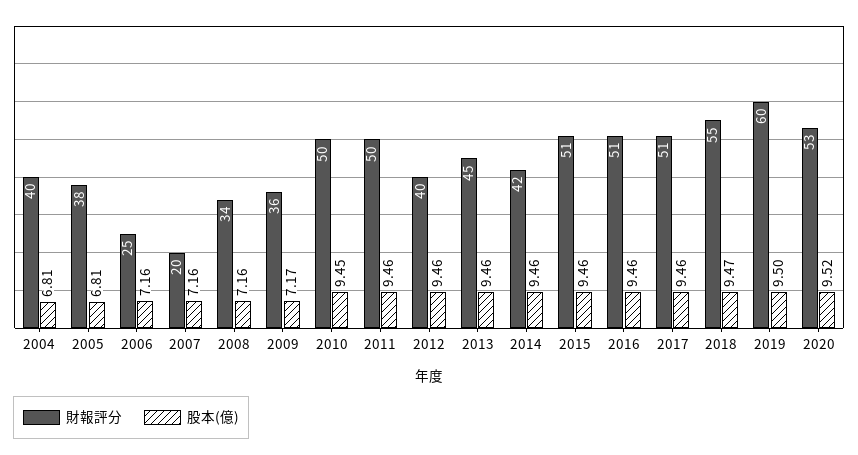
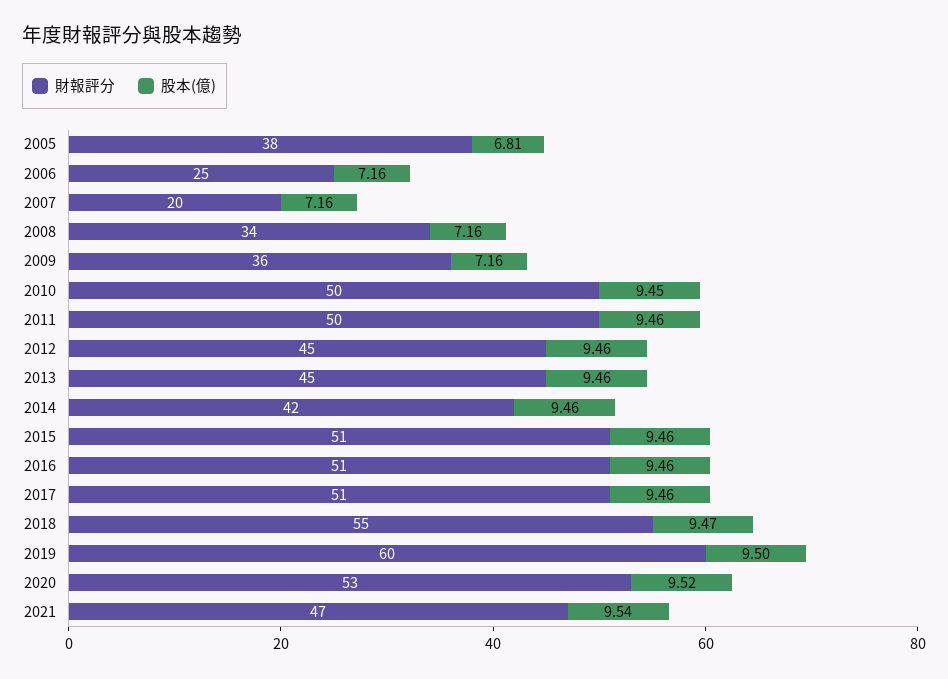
財報評分, 2004: 40 -> none
股本(億), 2004: 6.81 -> none
股本(億), 2009: 7.17 -> 7.16
財報評分, 2012: 40 -> 45
財報評分, 2021: none -> 47
股本(億), 2021: none -> 9.54

